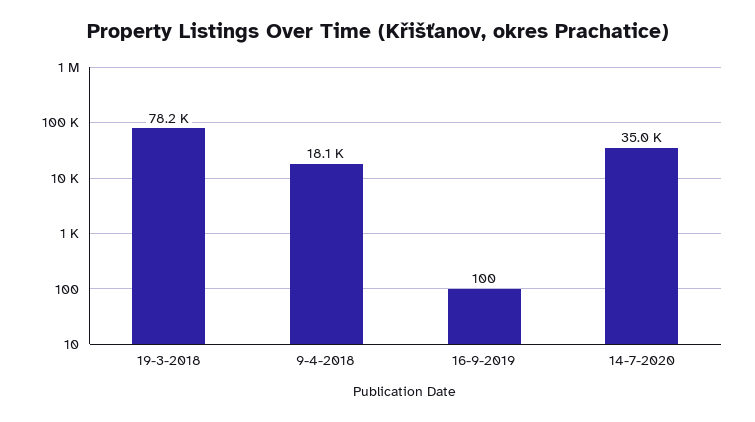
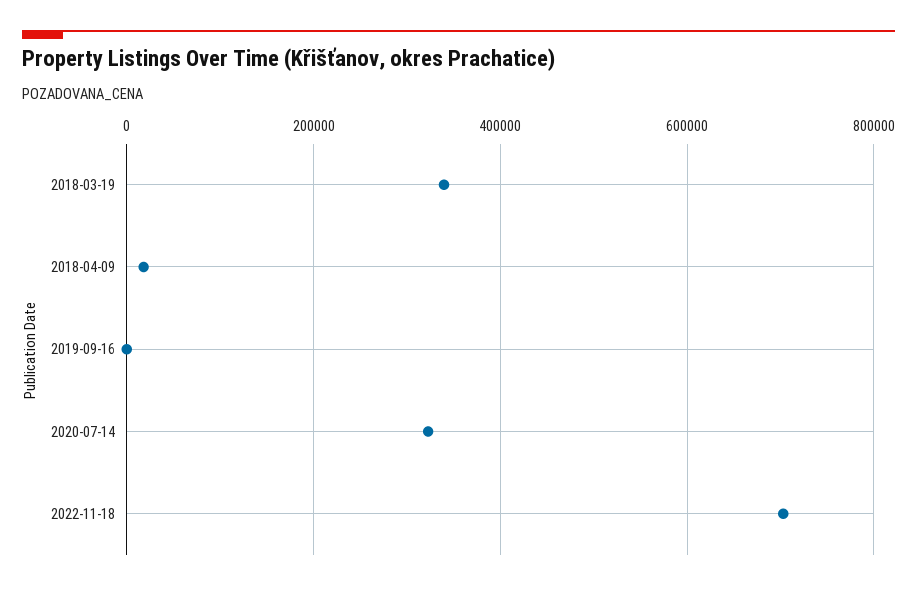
19-3-2018: 78200 -> 340000
14-7-2020: 35000 -> 320000
2022-11-18: none -> 700000

